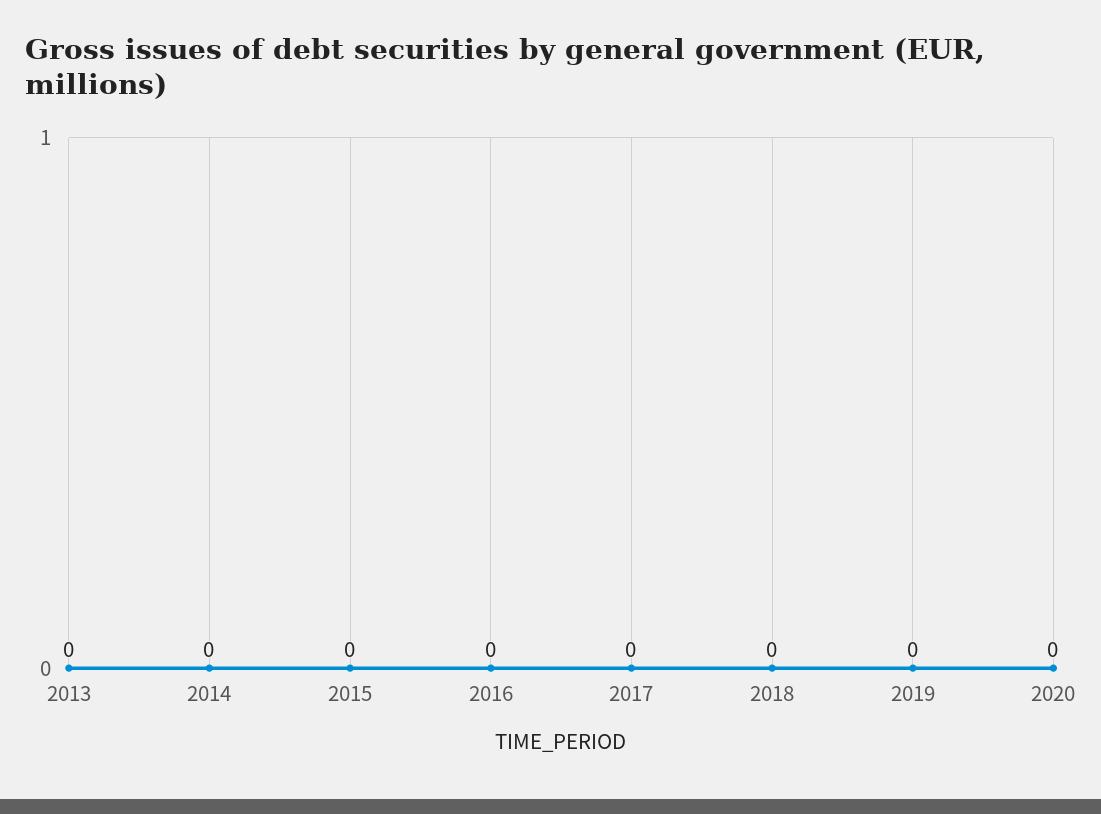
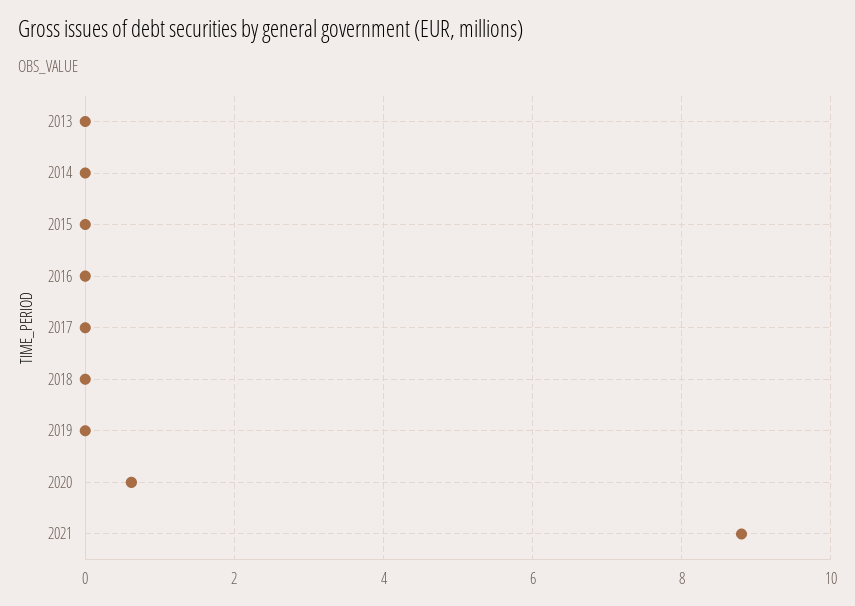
2020: 0 -> 0.6
2021: none -> 8.8

